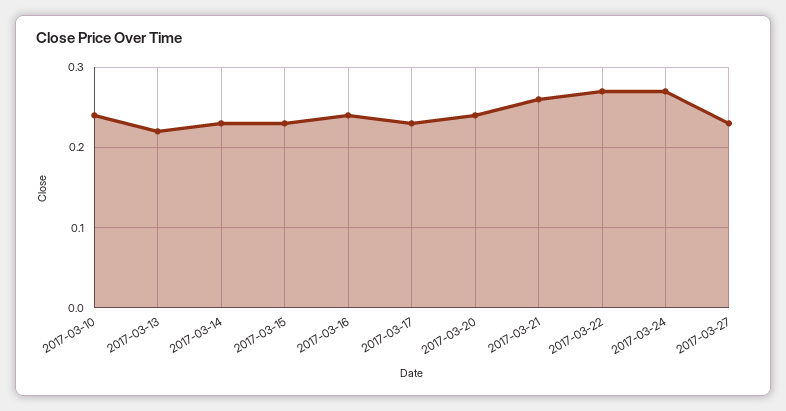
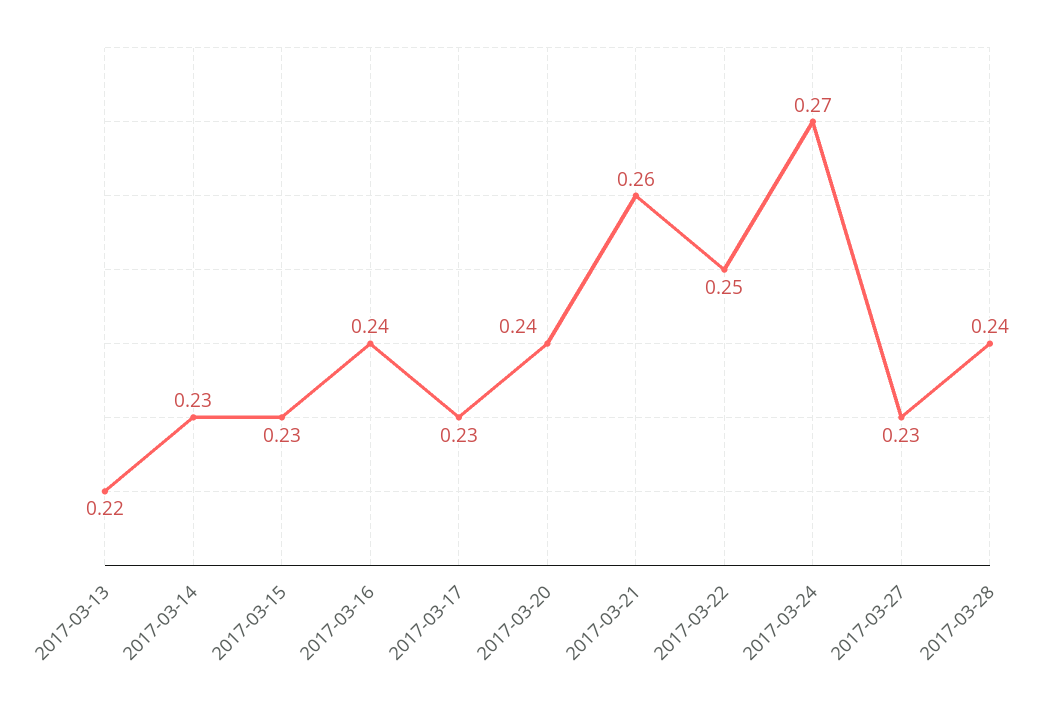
2017-03-10: 0.24 -> none
2017-03-22: 0.27 -> 0.25
2017-03-28: none -> 0.24

